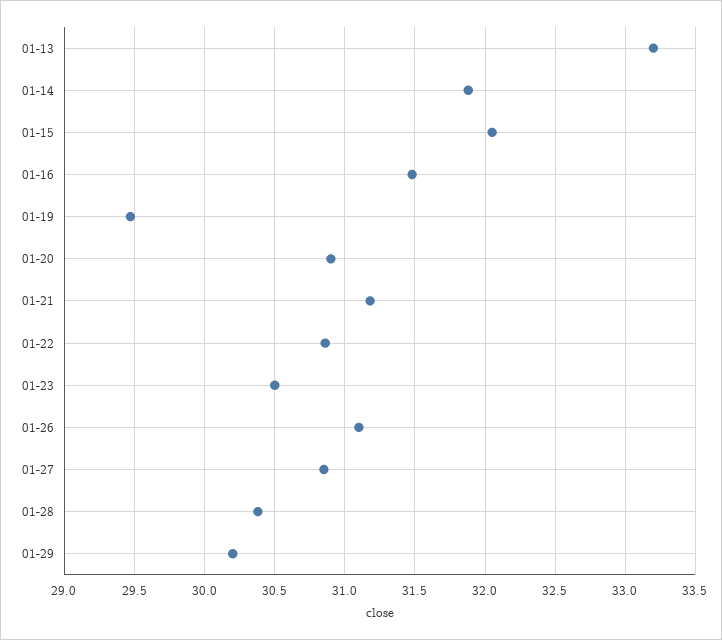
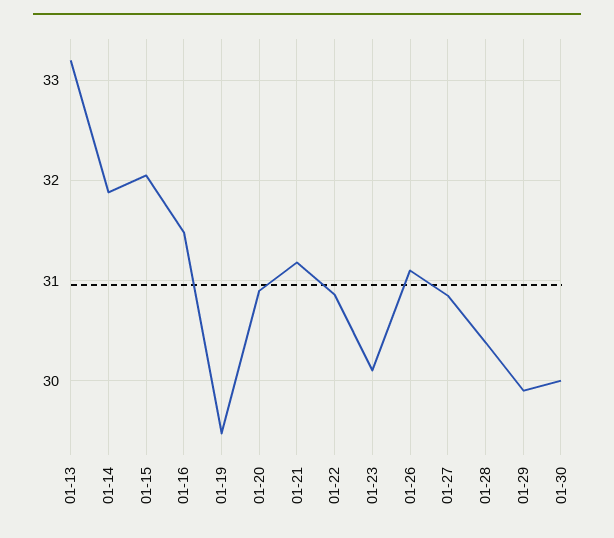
01-23: 30.5 -> 30.1
01-29: 30.2 -> 29.9
01-30: none -> 30

